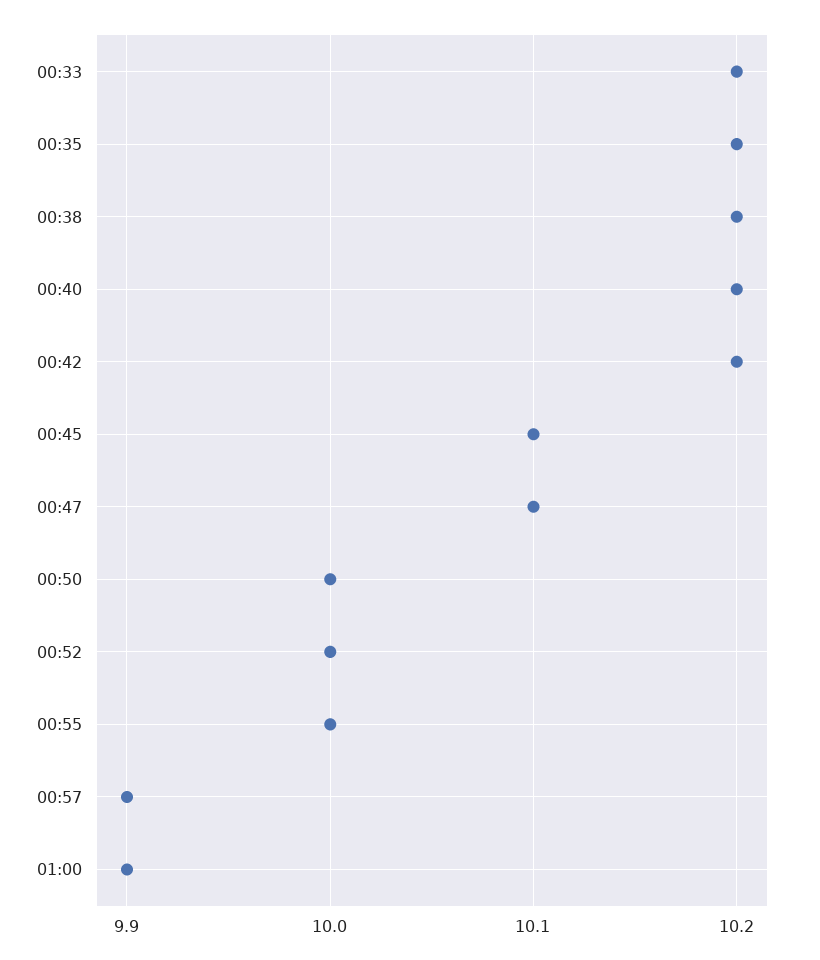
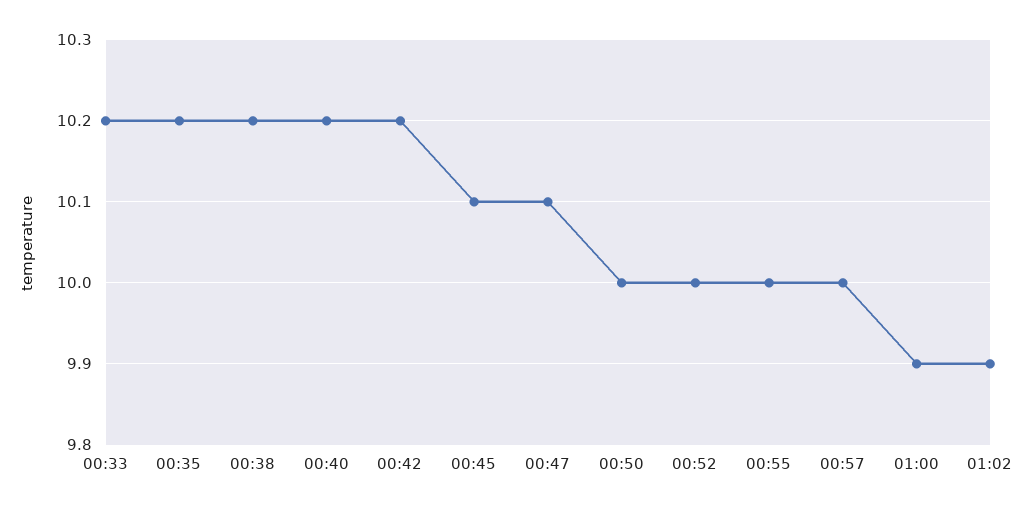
00:57: 9.9 -> 10
01:02: none -> 9.9

